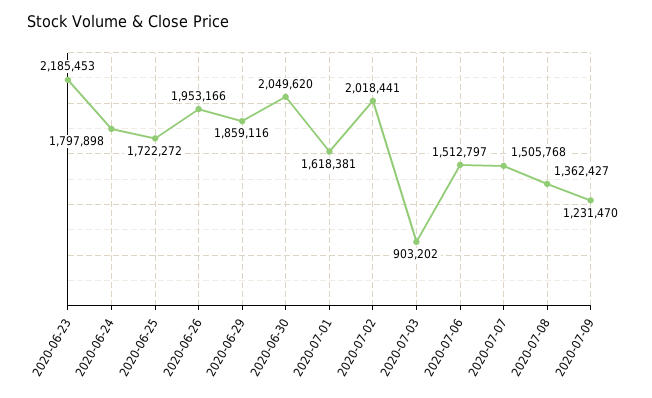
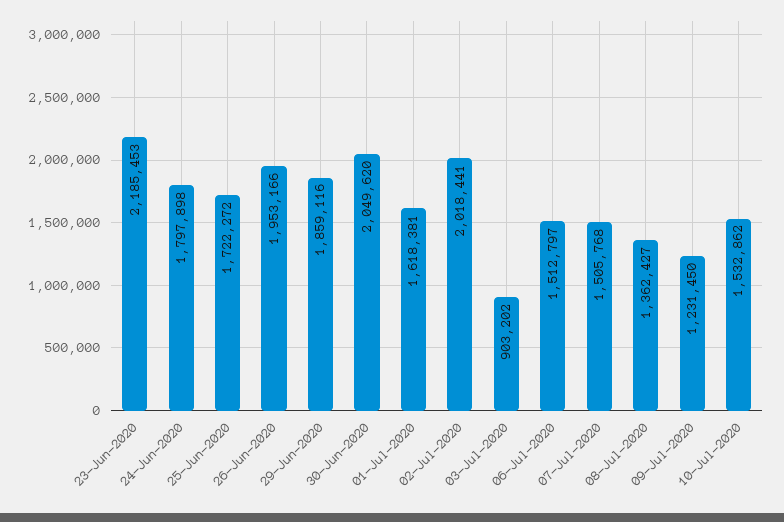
2020-07-09: 1231470 -> 1231450
10-Jul-2020: none -> 1532862

